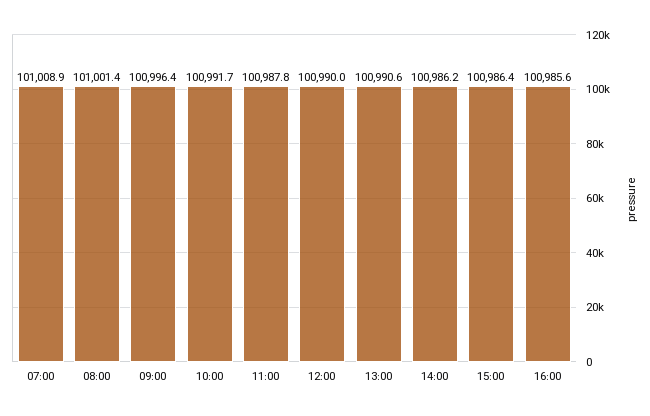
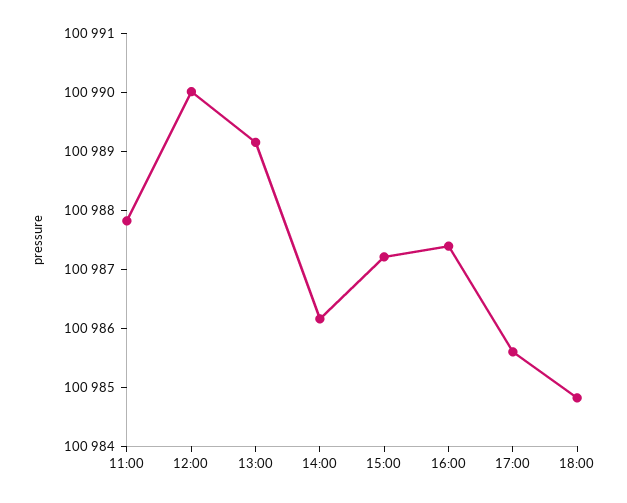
07:00: 101008.9 -> none
08:00: 101001.4 -> none
09:00: 100996.4 -> none
10:00: 100991.7 -> none
13:00: 100990.6 -> 100989.2
15:00: 100986.4 -> 100987.2
16:00: 100985.6 -> 100987.4
17:00: none -> 100985.6
18:00: none -> 100984.8

